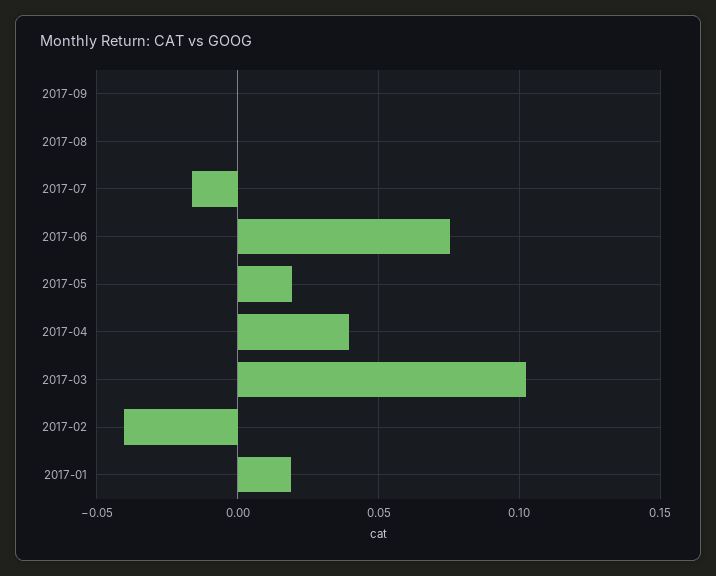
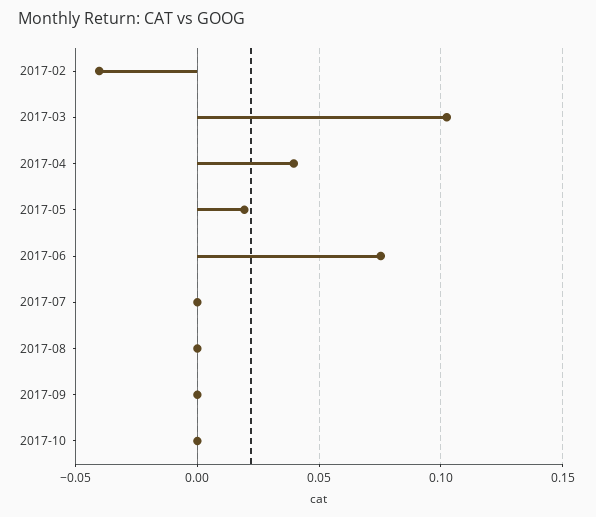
2017-07: -0.015 -> 0
2017-01: 0.02 -> none
2017-10: none -> 0

